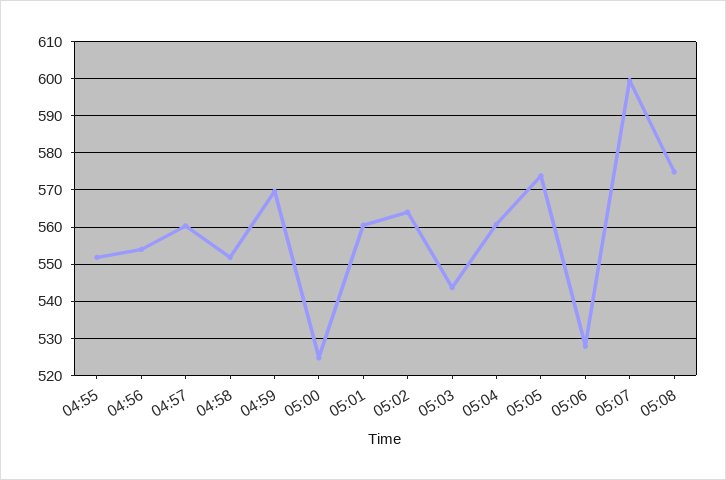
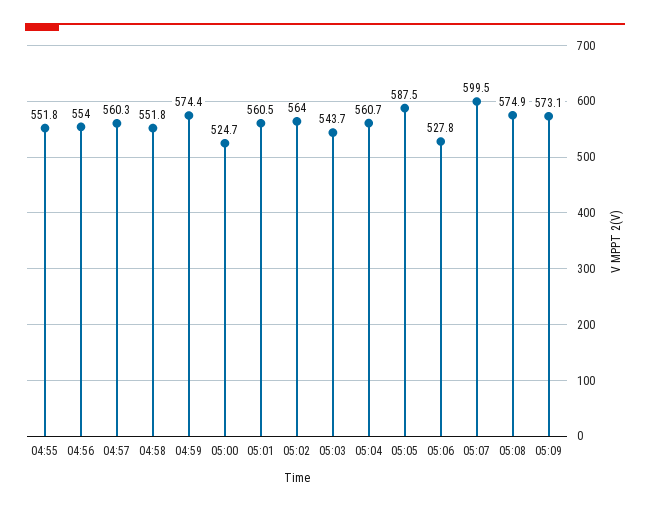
04:59: 570 -> 574.4
05:05: 574 -> 587.5
05:09: none -> 573.1

